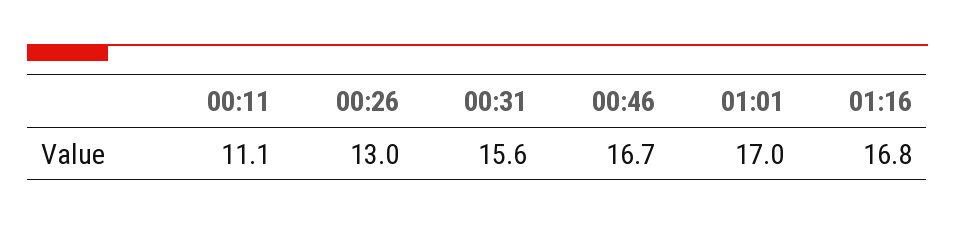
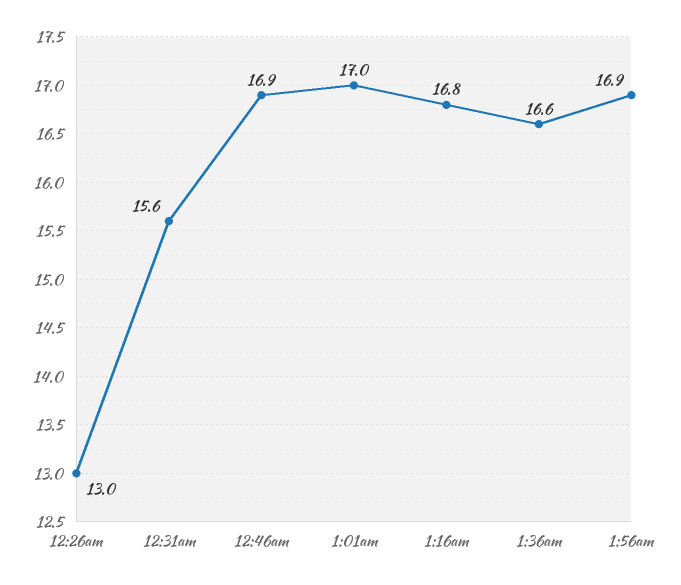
00:11: 11.1 -> none
00:46: 16.7 -> 16.9
1:36am: none -> 16.6
1:56am: none -> 16.9

